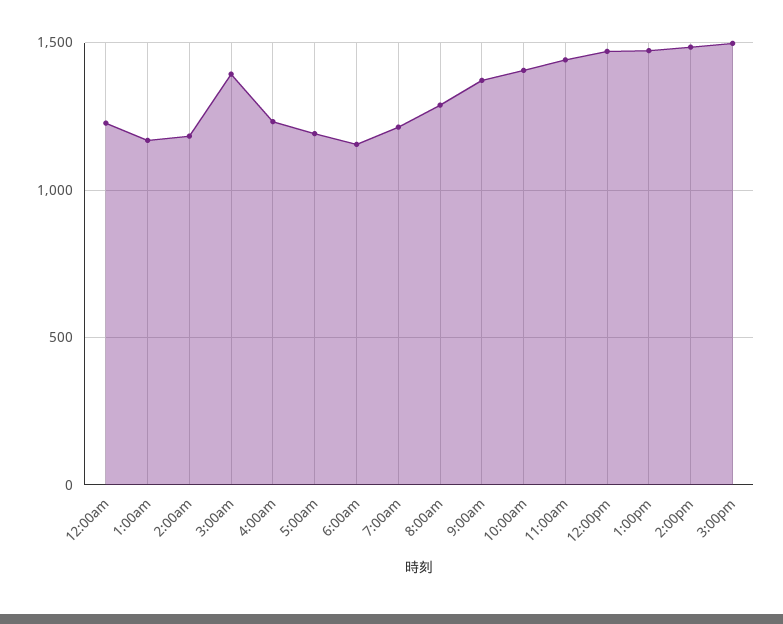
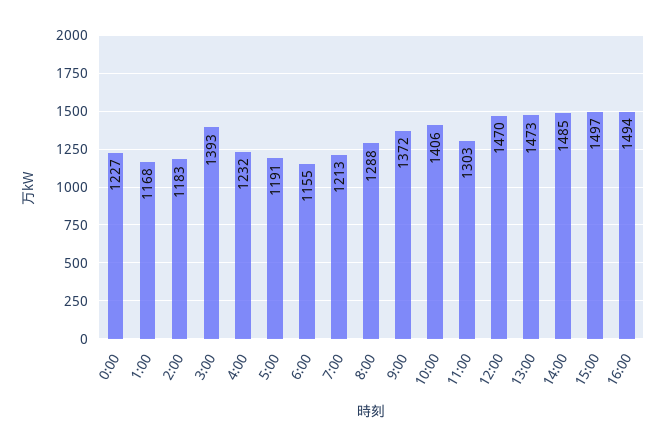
11:00am: 1450 -> 1303
16:00: none -> 1494

